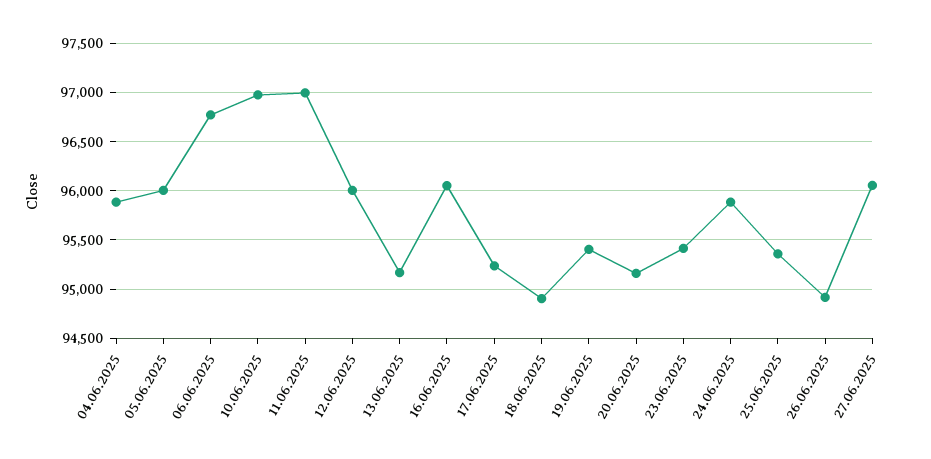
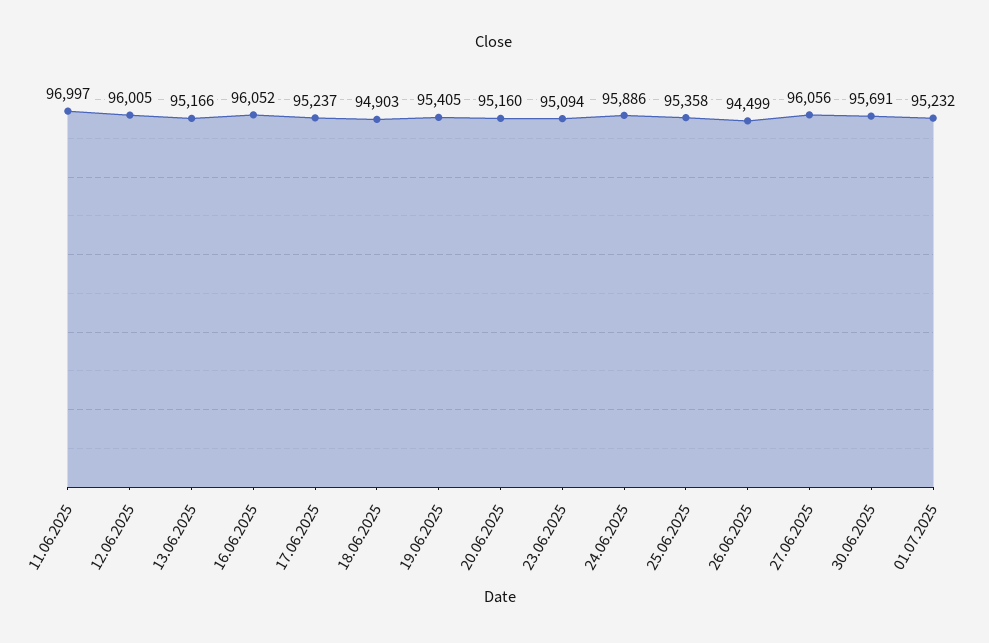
04.06.2025: 95900 -> none
05.06.2025: 96000 -> none
06.06.2025: 96800 -> none
10.06.2025: 97000 -> none
23.06.2025: 95400 -> 95094
26.06.2025: 94900 -> 94499
30.06.2025: none -> 95691
01.07.2025: none -> 95232

